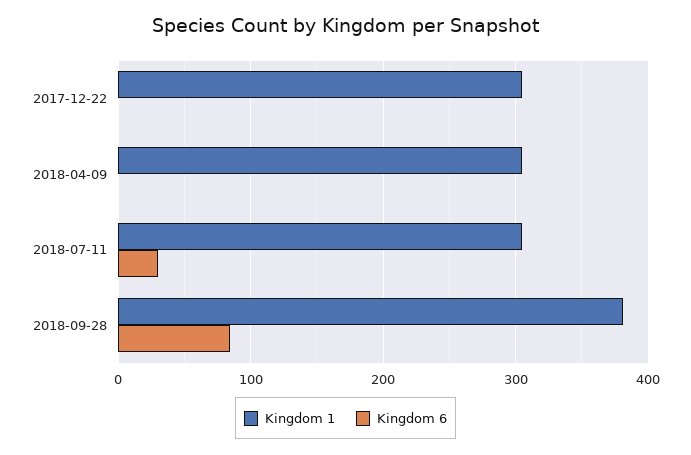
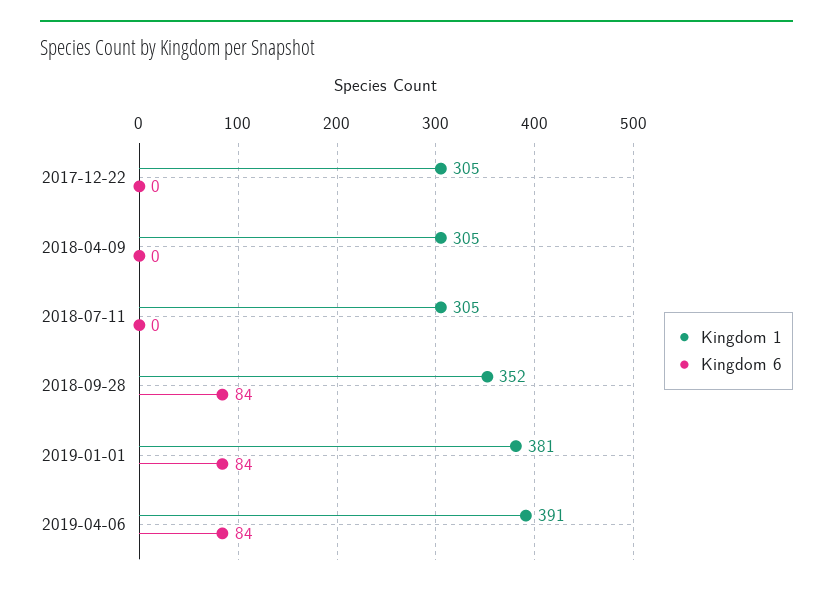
Kingdom 6, 2018-07-11: 30 -> 0
Kingdom 1, 2018-09-28: 380 -> 352
Kingdom 1, 2019-01-01: none -> 381
Kingdom 6, 2019-01-01: none -> 84
Kingdom 1, 2019-04-06: none -> 391
Kingdom 6, 2019-04-06: none -> 84

